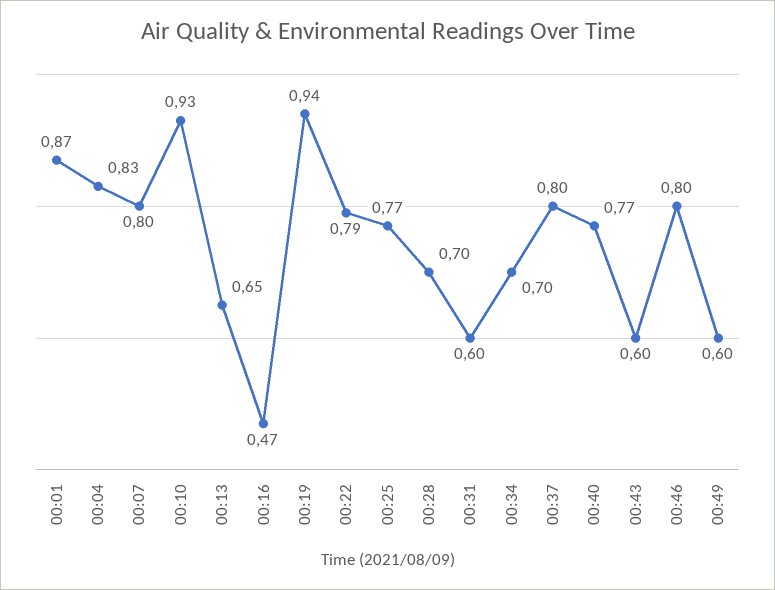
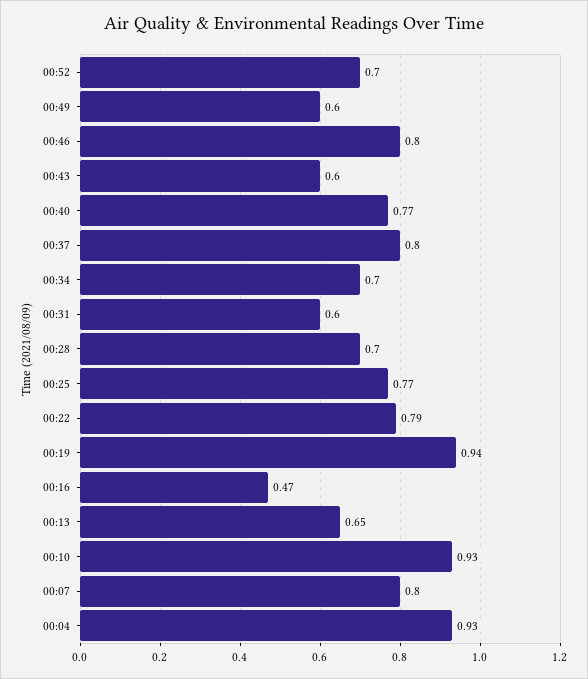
00:01: 0.87 -> none
00:04: 0.83 -> 0.93
00:52: none -> 0.7

